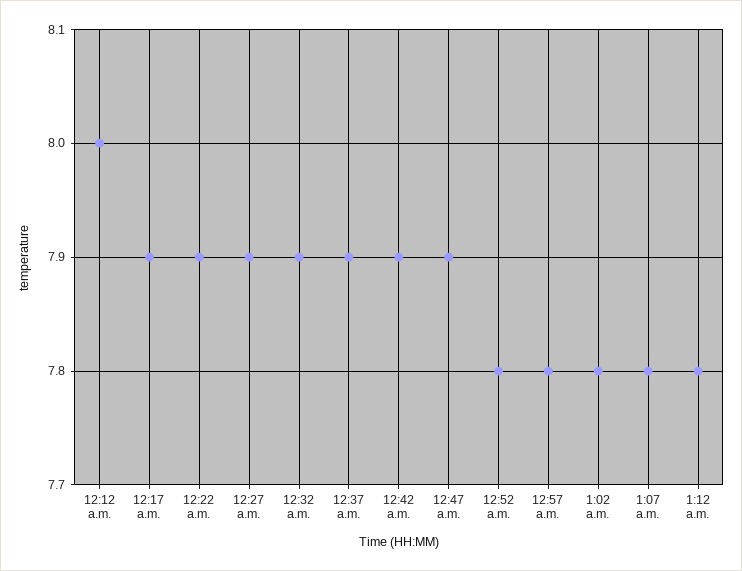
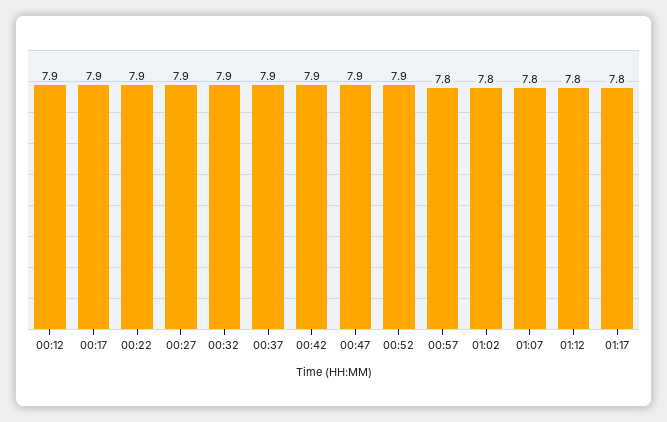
12:12 a.m.: 8 -> 7.9
12:52 a.m.: 7.8 -> 7.9
01:17: none -> 7.8

